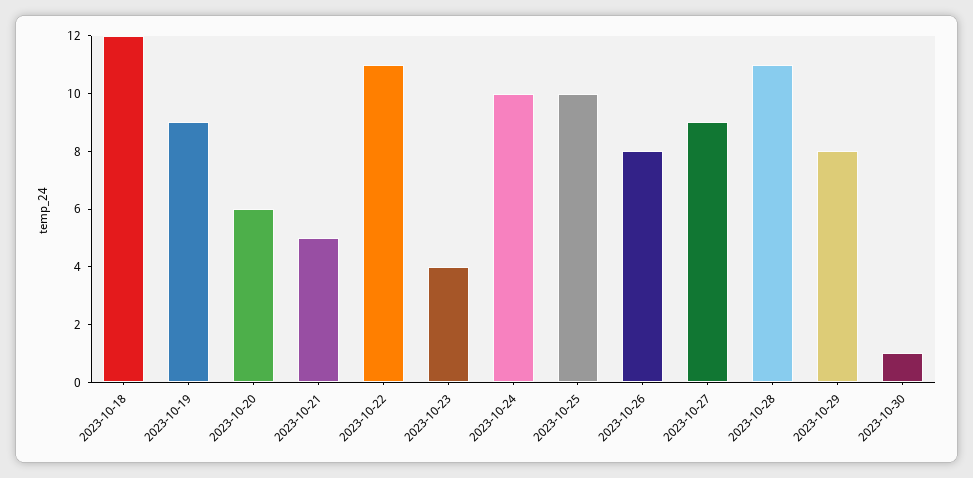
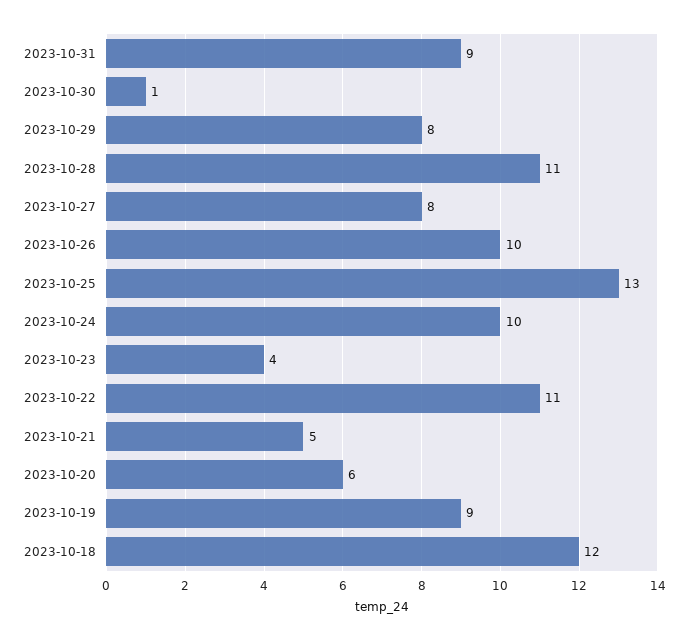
2023-10-25: 10 -> 13
2023-10-26: 8 -> 10
2023-10-27: 9 -> 8
2023-10-31: none -> 9

